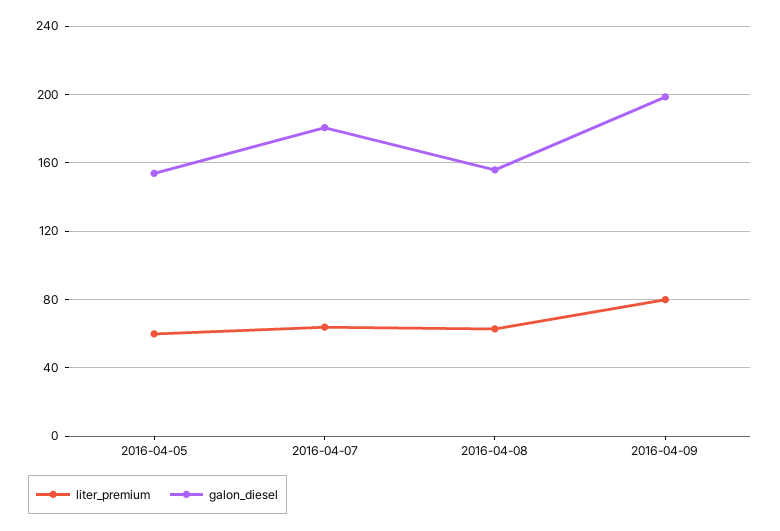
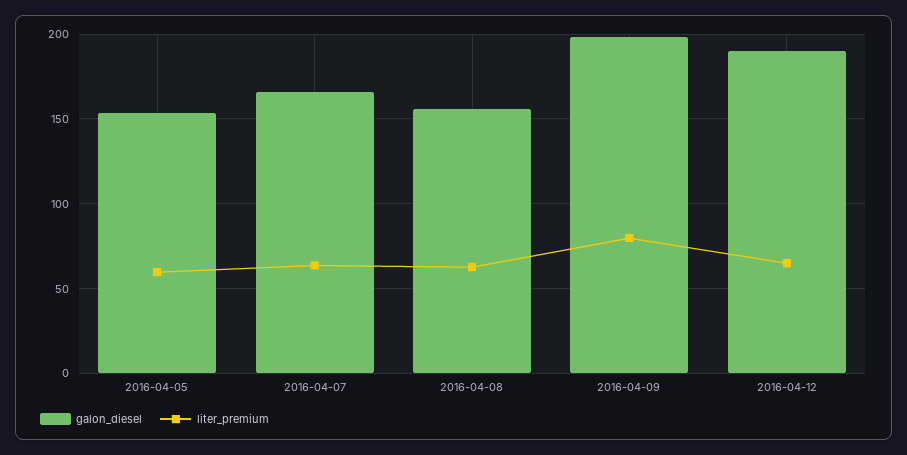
galon_diesel, 2016-04-07: 180 -> 165
galon_diesel, 2016-04-12: none -> 190
liter_premium, 2016-04-12: none -> 65

